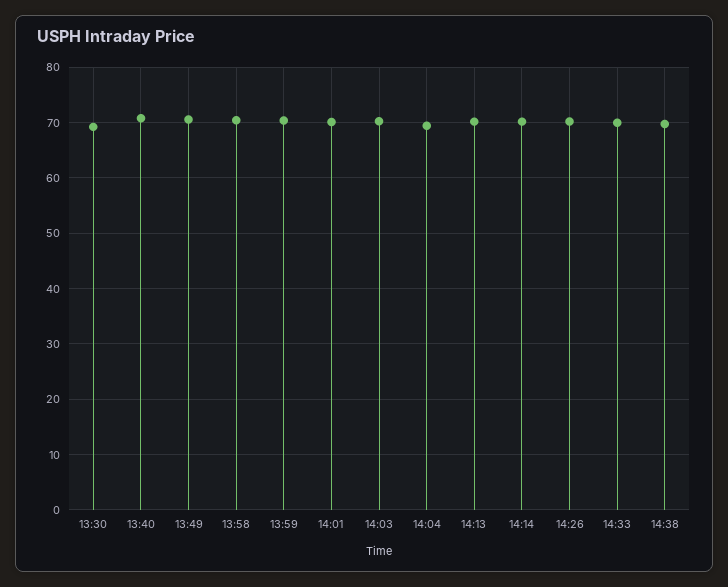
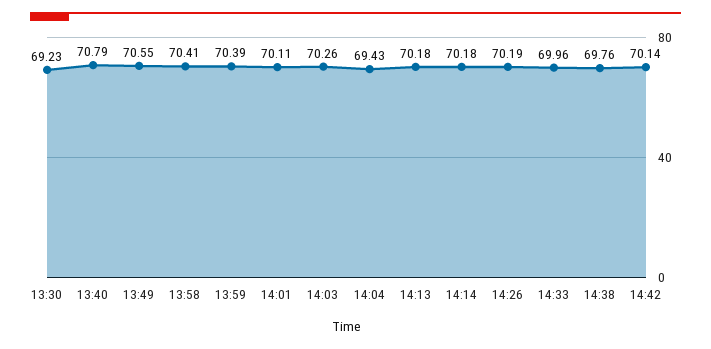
14:42: none -> 70.14

